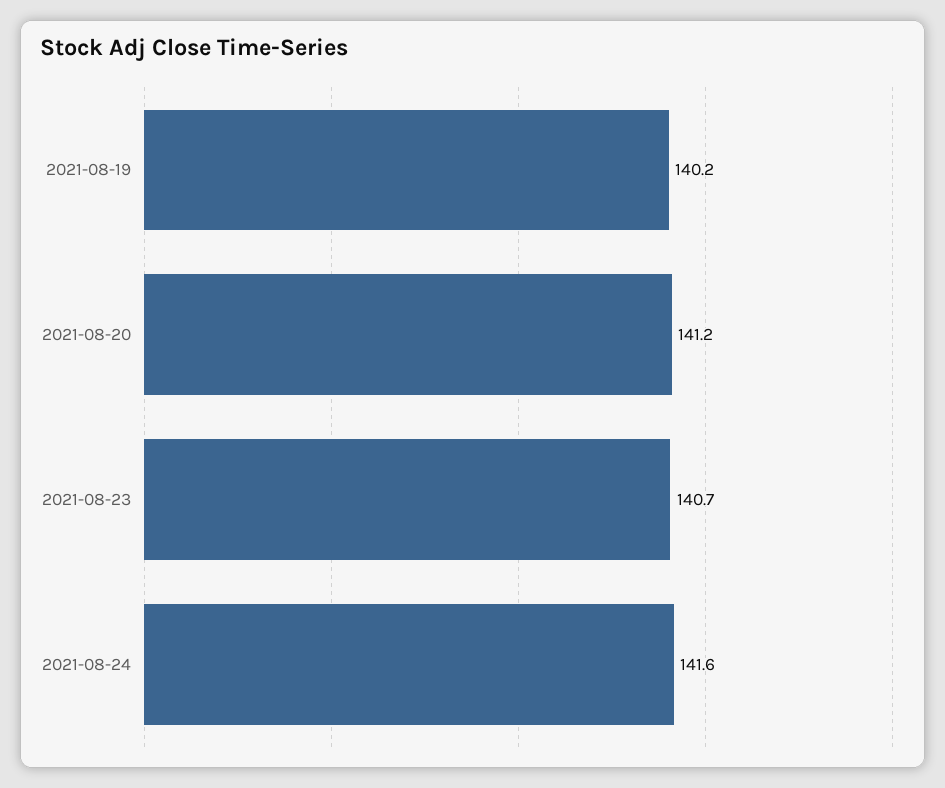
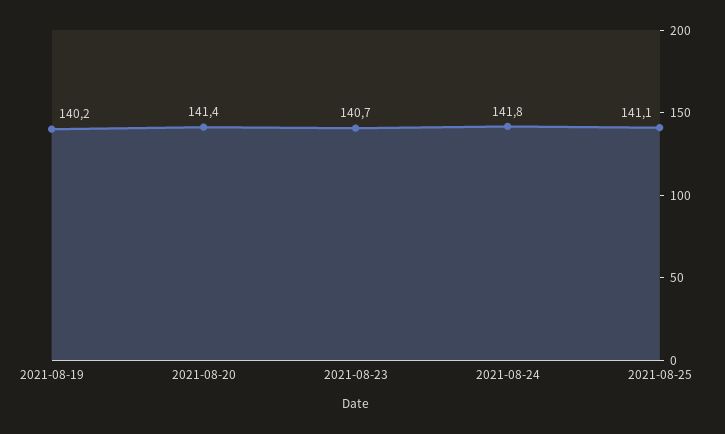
2021-08-20: 141.2 -> 141.4
2021-08-24: 141.6 -> 141.8
2021-08-25: none -> 141.1

